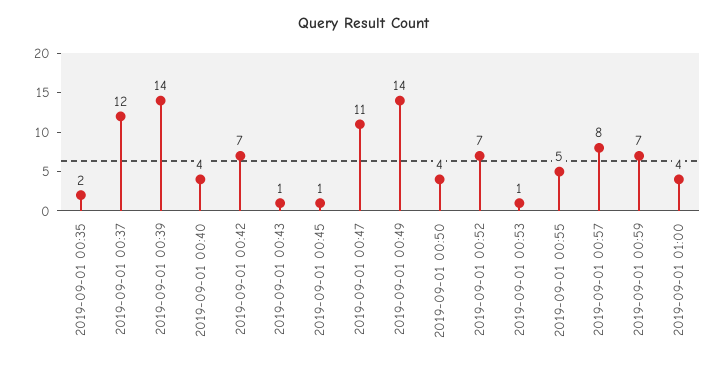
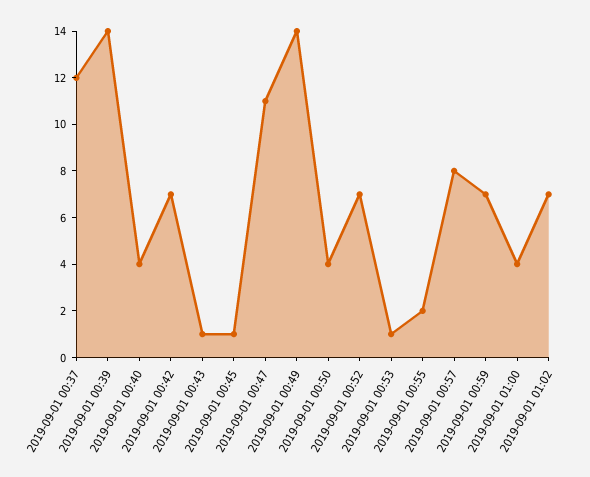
2019-09-01 00:35: 2 -> none
2019-09-01 00:55: 5 -> 2
2019-09-01 01:02: none -> 7

